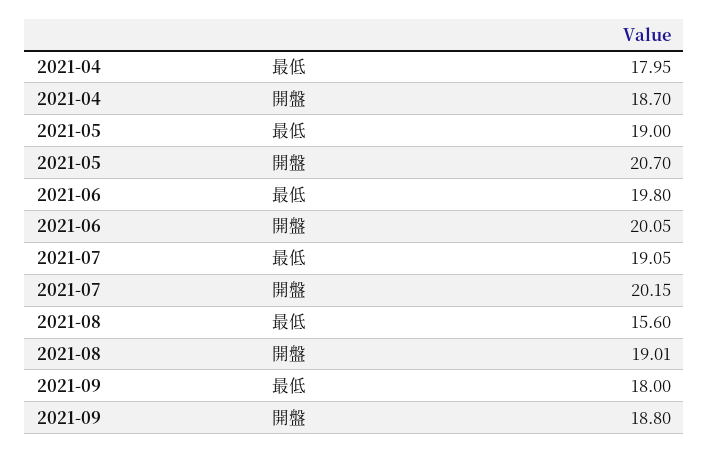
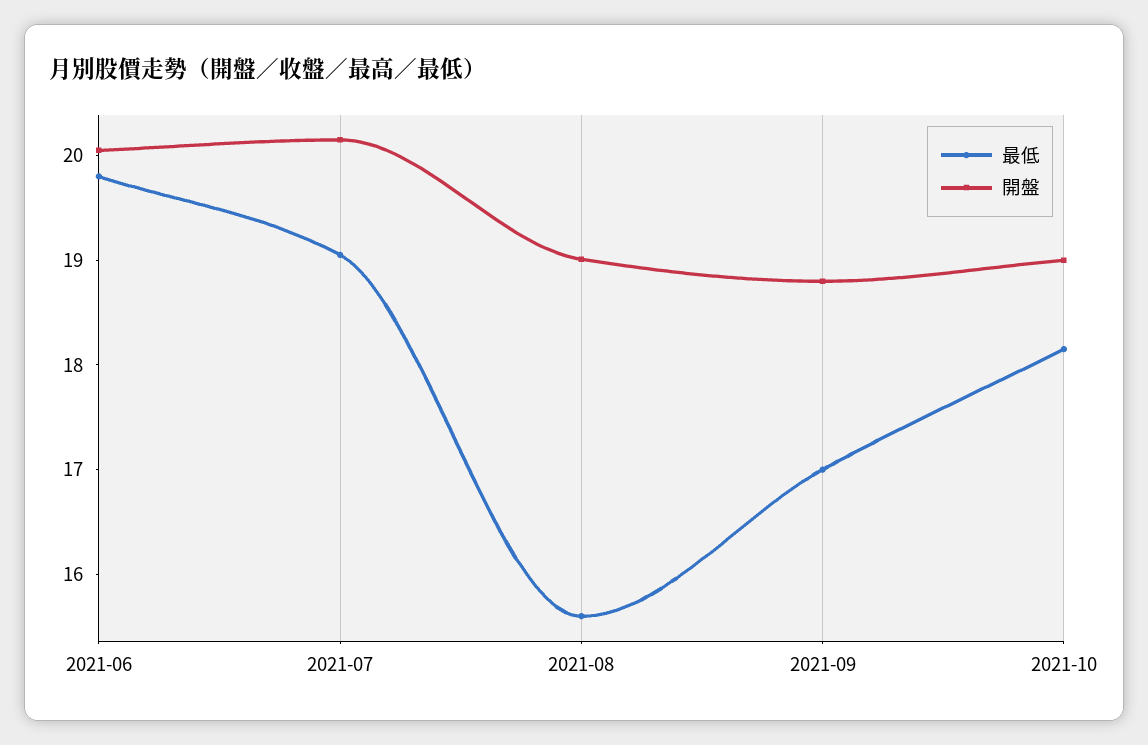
最低, 2021-04: 17.95 -> none
開盤, 2021-04: 18.7 -> none
最低, 2021-05: 19 -> none
開盤, 2021-05: 20.7 -> none
最低, 2021-09: 18 -> 17
最低, 2021-10: none -> 18.2
開盤, 2021-10: none -> 19

